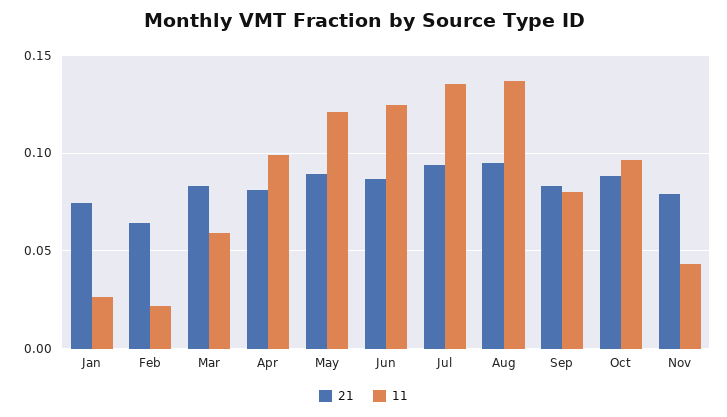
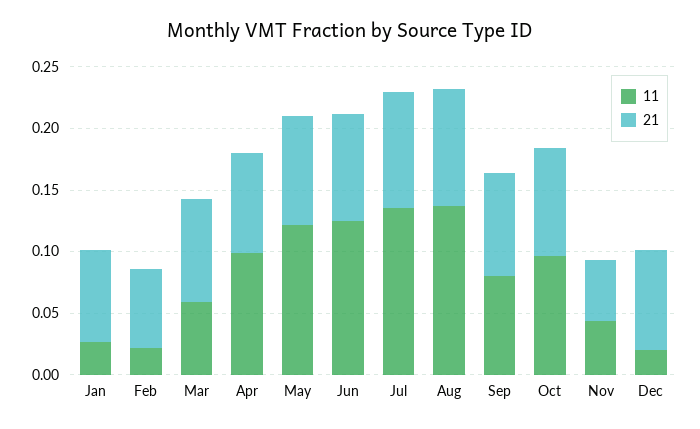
21, Nov: 0.08 -> 0.05
11, Dec: none -> 0.02
21, Dec: none -> 0.08

